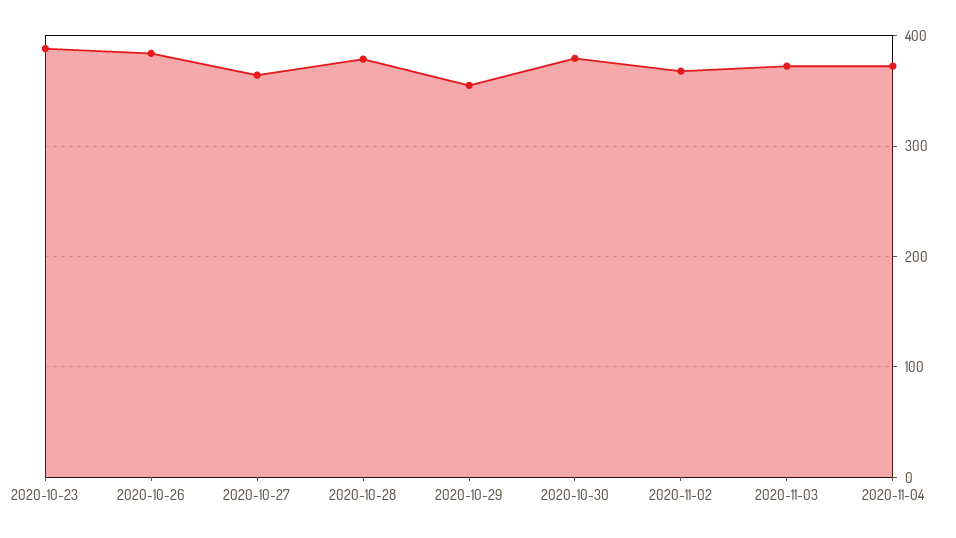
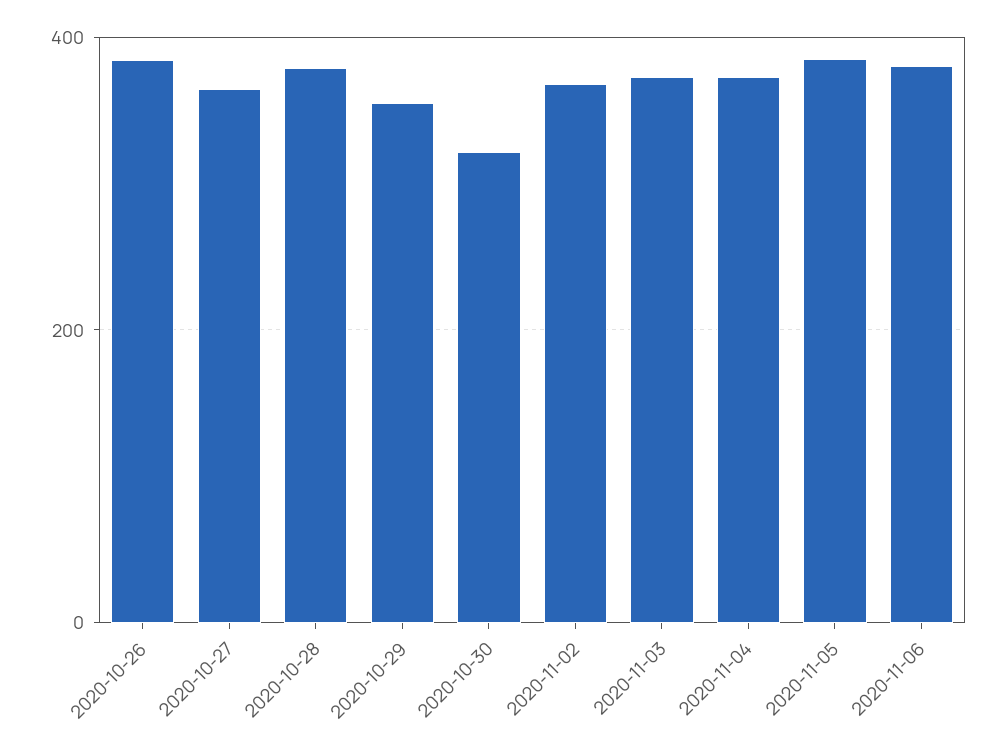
2020-10-23: 390 -> none
2020-10-30: 380 -> 320
2020-11-05: none -> 380
2020-11-06: none -> 380

